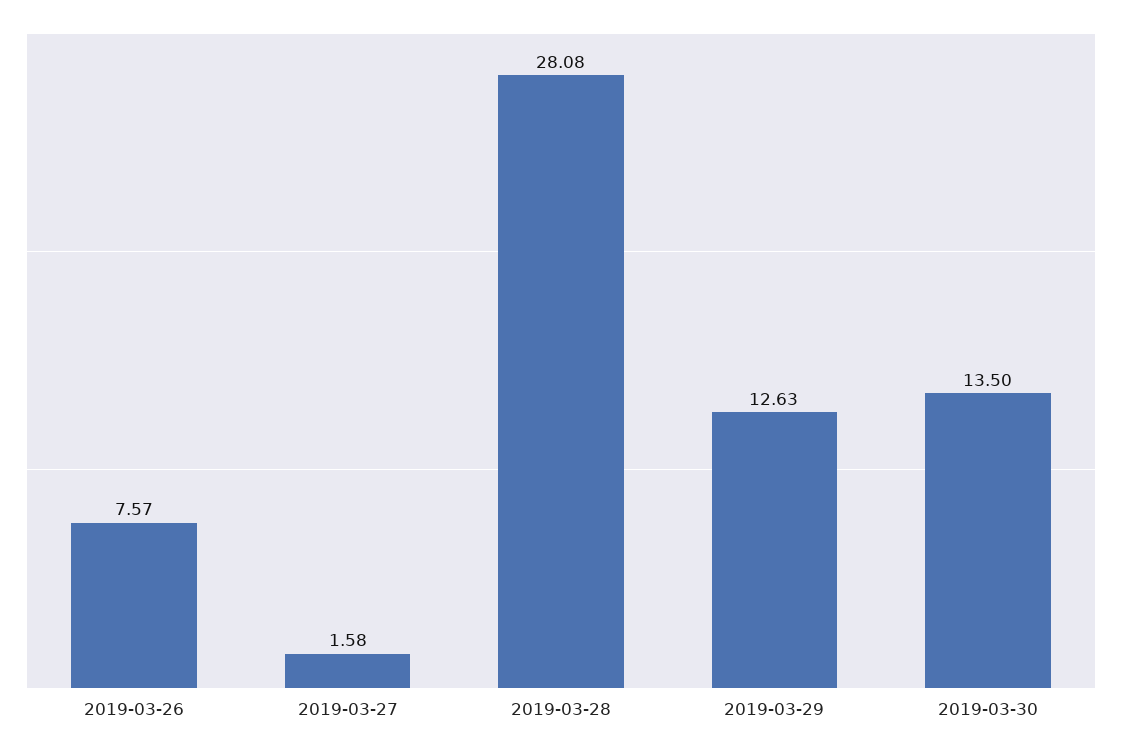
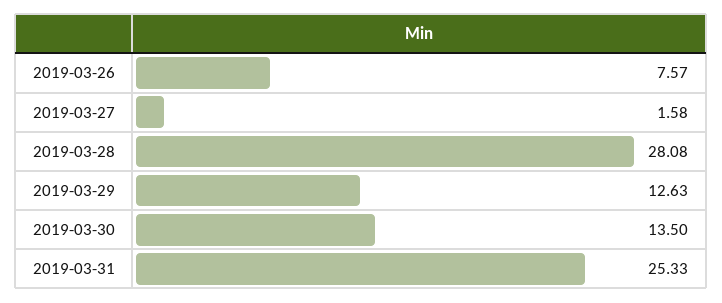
2019-03-31: none -> 25.33

